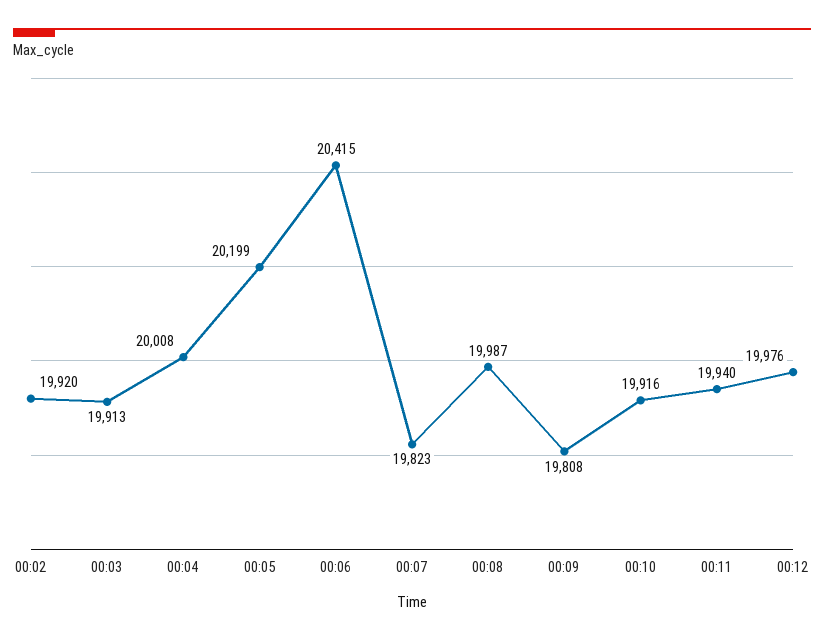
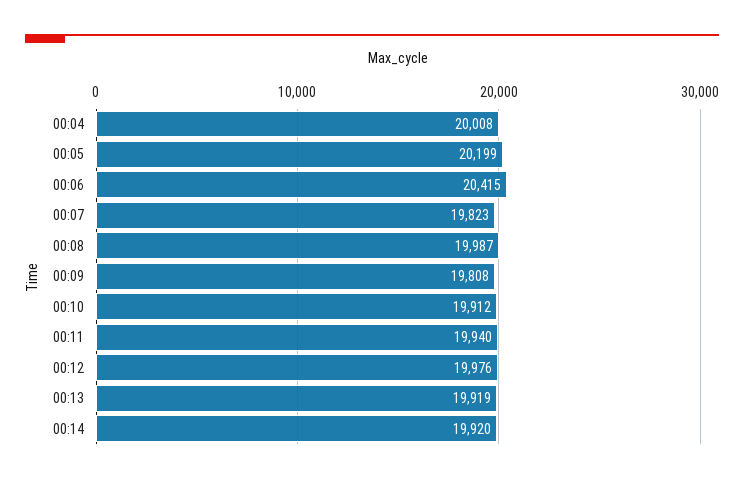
00:02: 19920 -> none
00:03: 19913 -> none
00:10: 19916 -> 19912
00:13: none -> 19919
00:14: none -> 19920

